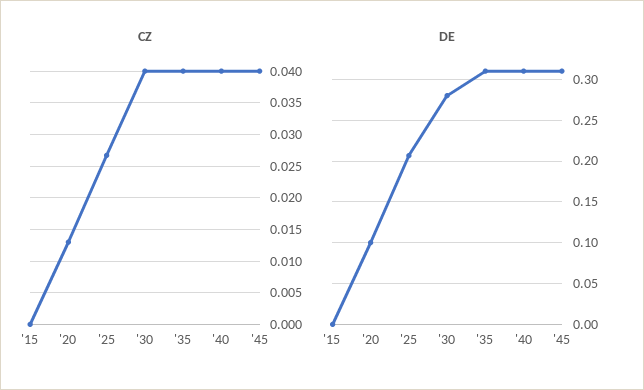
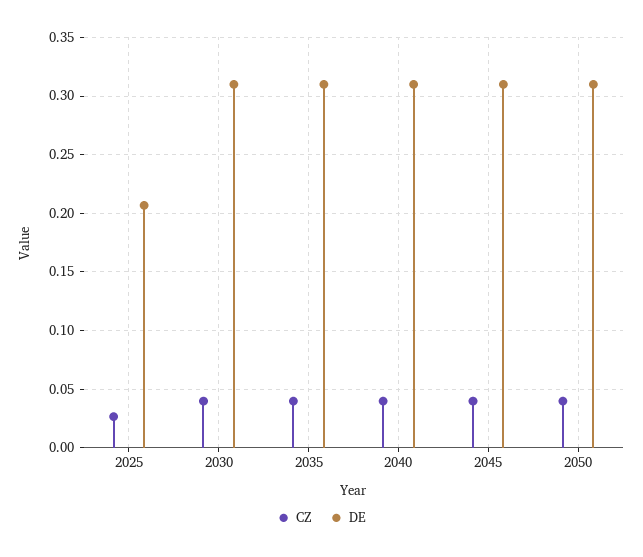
CZ, '15: 0 -> none
CZ, '20: 0.013 -> none
DE, '15: 0 -> none
DE, '20: 0.1 -> none
DE, '30: 0.28 -> 0.31
CZ, 2050: none -> 0.04
DE, 2050: none -> 0.31

